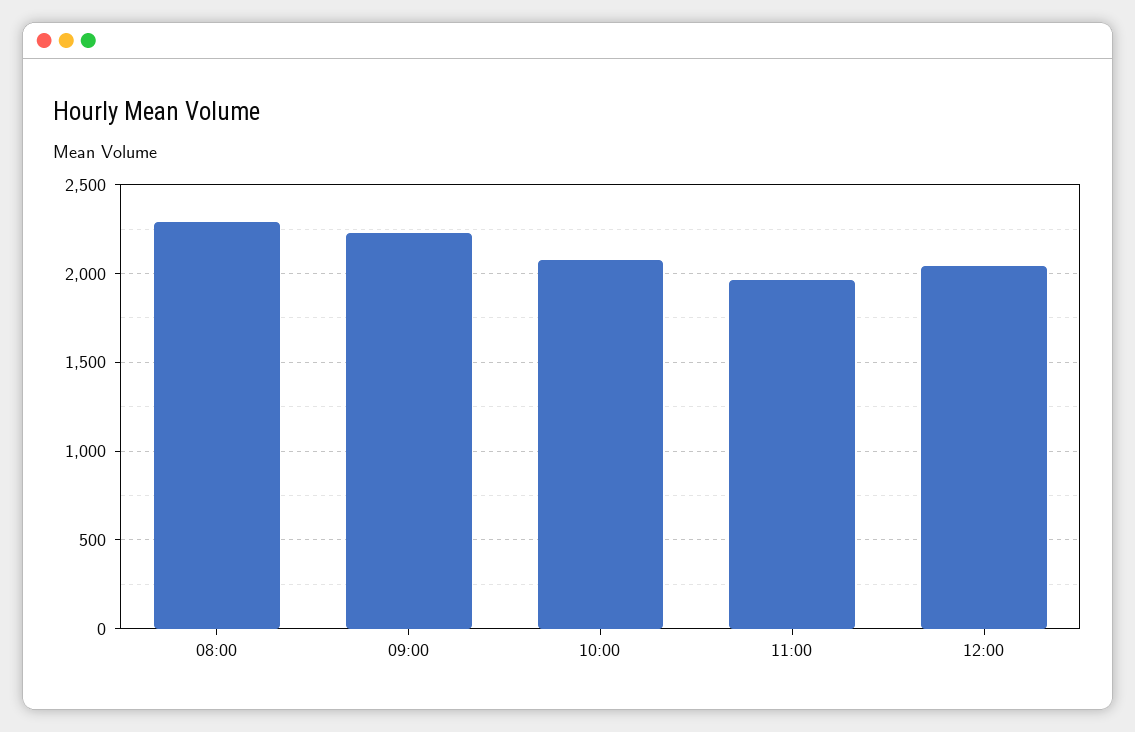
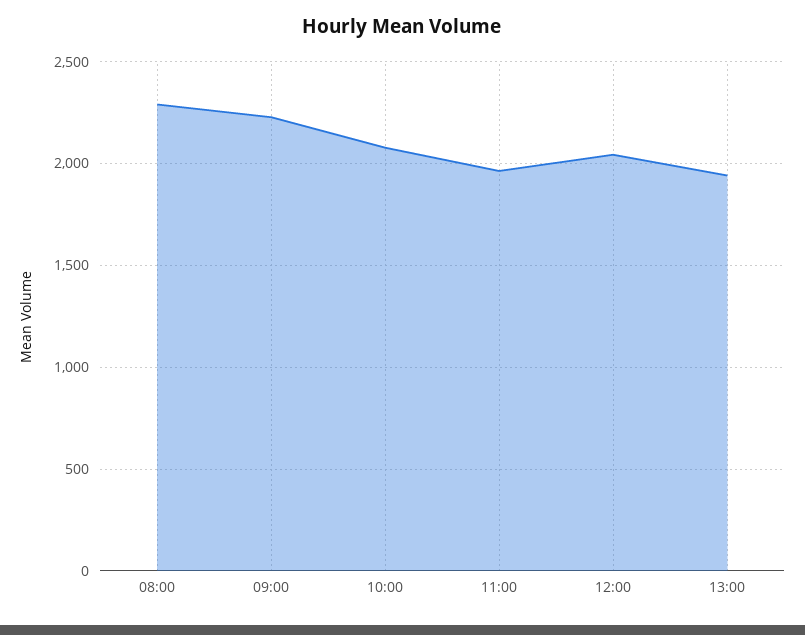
13:00: none -> 1950

